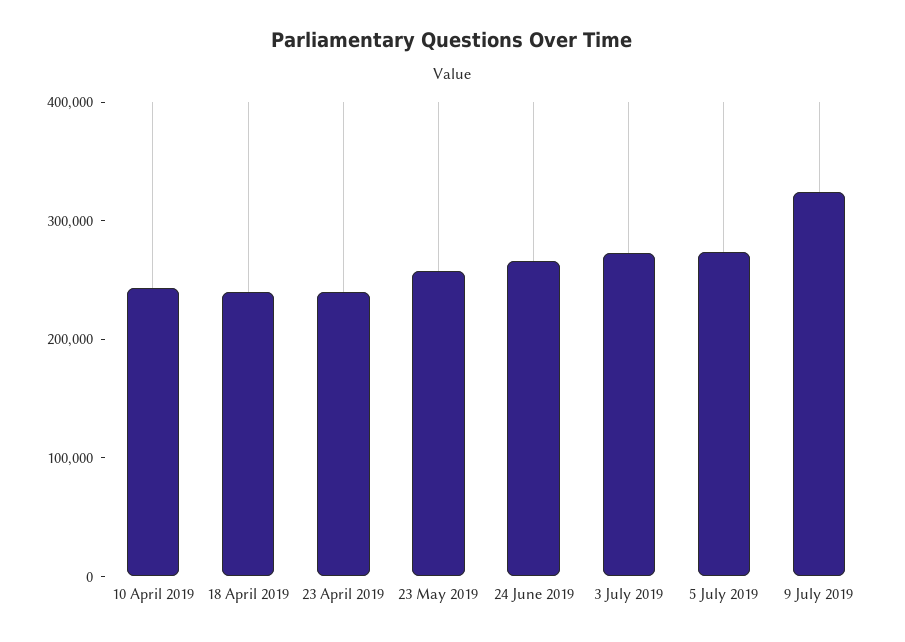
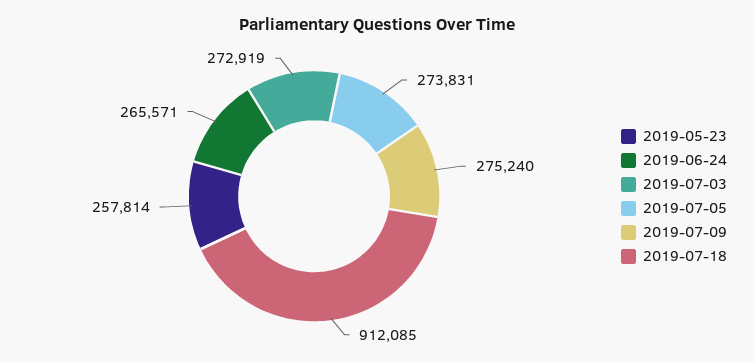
10 April 2019: 240000 -> none
18 April 2019: 240000 -> none
23 April 2019: 240000 -> none
9 July 2019: 320000 -> 275240
2019-07-18: none -> 912085

